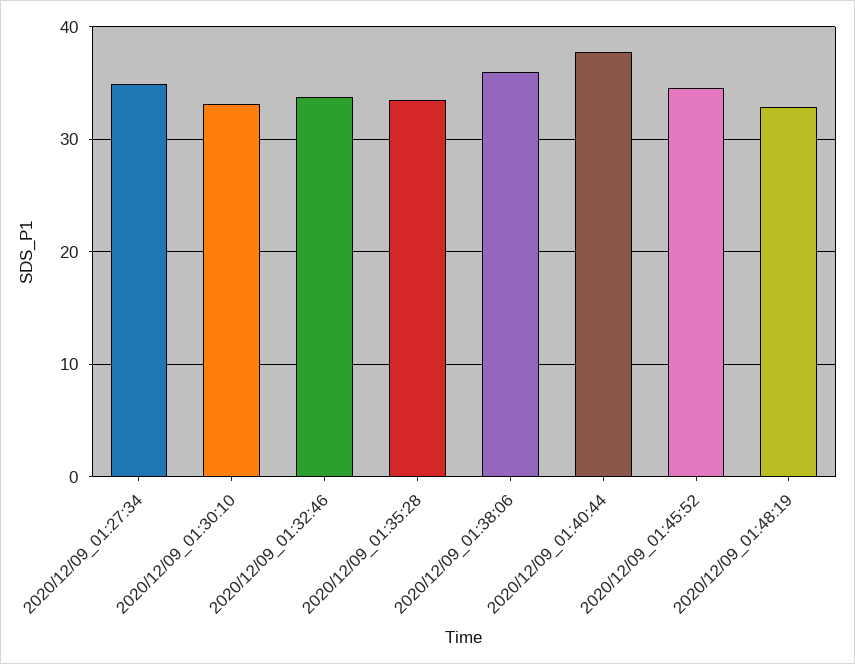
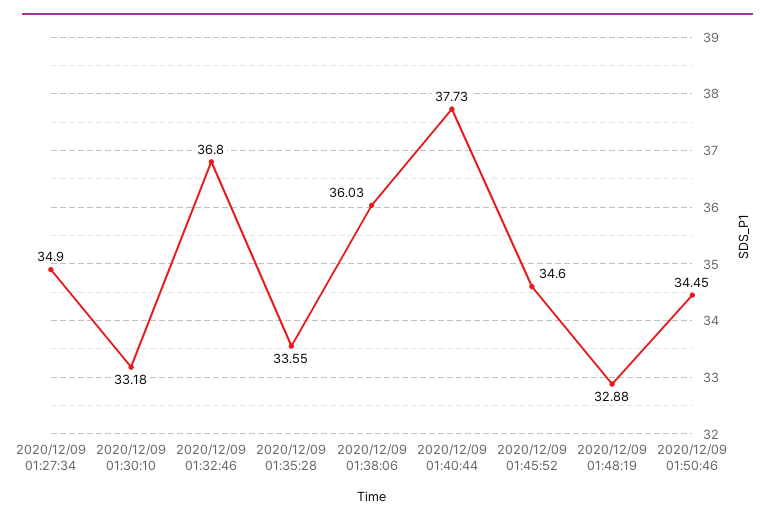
2020/12/09_01:32:46: 34 -> 36.8
2020/12/09 01:50:46: none -> 34.45

